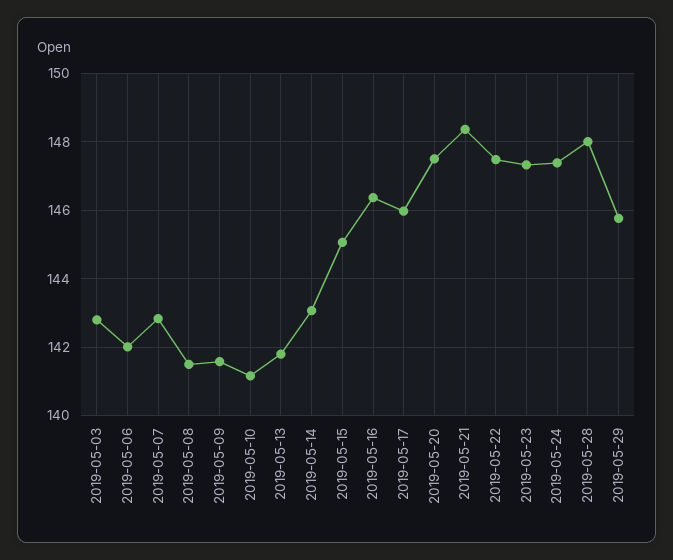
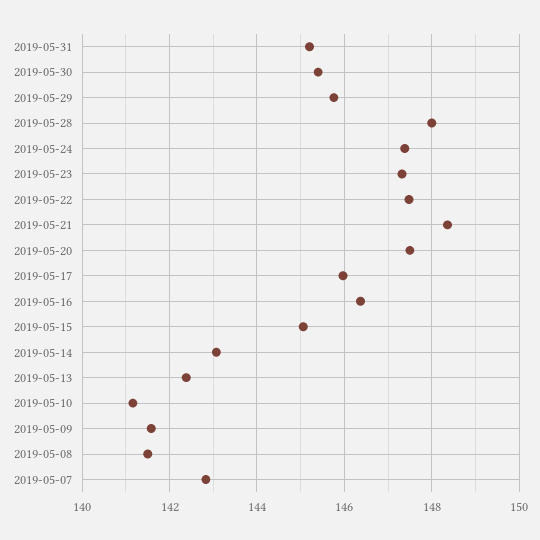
2019-05-03: 142.8 -> none
2019-05-06: 142 -> none
2019-05-13: 141.8 -> 142.4
2019-05-31: none -> 145.2
2019-05-30: none -> 145.4

